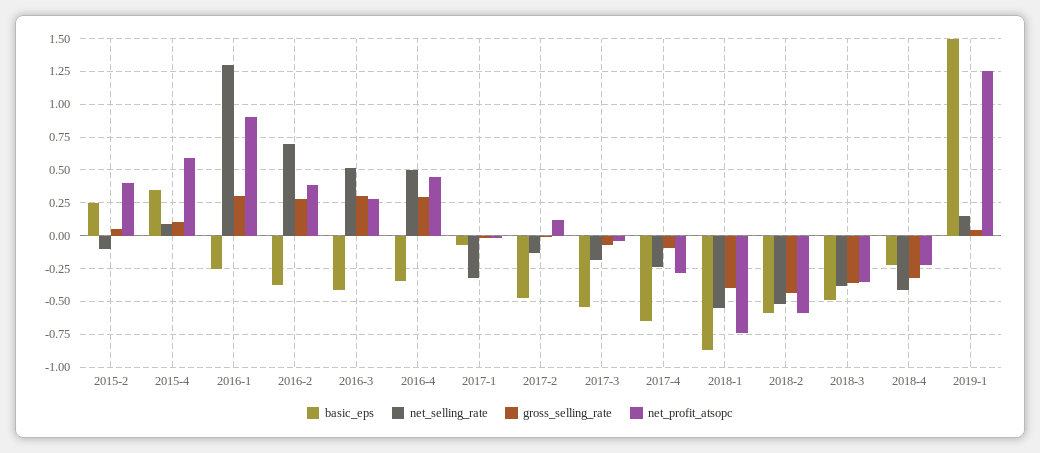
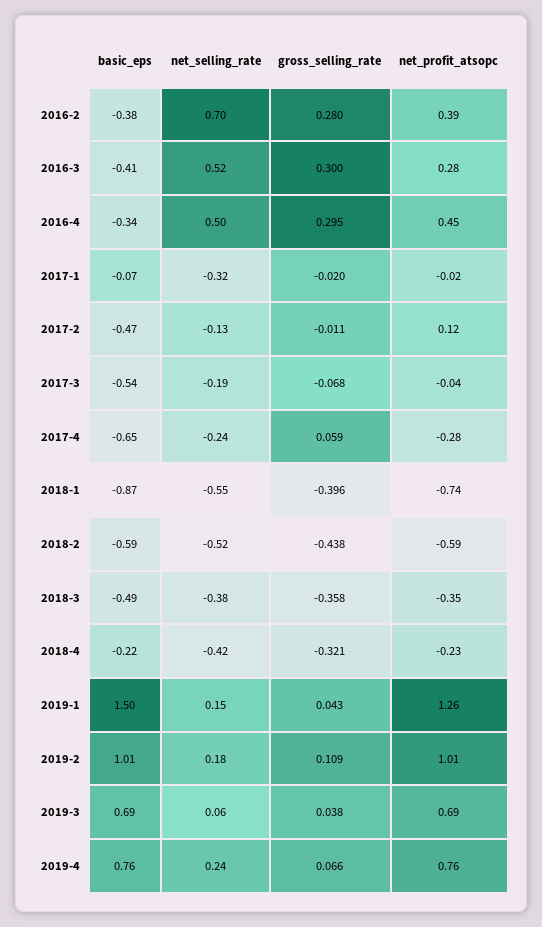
basic_eps, 2015-2: 0.25 -> none
net_selling_rate, 2015-2: -0.1 -> none
gross_selling_rate, 2015-2: 0.05 -> none
net_profit_atsopc, 2015-2: 0.4 -> none
basic_eps, 2015-4: 0.35 -> none
net_selling_rate, 2015-4: 0.1 -> none
gross_selling_rate, 2015-4: 0.1 -> none
net_profit_atsopc, 2015-4: 0.6 -> none
basic_eps, 2016-1: -0.25 -> none
net_selling_rate, 2016-1: 1.3 -> none
gross_selling_rate, 2016-1: 0.3 -> none
net_profit_atsopc, 2016-1: 0.9 -> none
gross_selling_rate, 2017-4: -0.1 -> 0.059
basic_eps, 2019-2: none -> 1.01
net_selling_rate, 2019-2: none -> 0.18
gross_selling_rate, 2019-2: none -> 0.109
net_profit_atsopc, 2019-2: none -> 1.01
basic_eps, 2019-3: none -> 0.69
net_selling_rate, 2019-3: none -> 0.06
gross_selling_rate, 2019-3: none -> 0.038
net_profit_atsopc, 2019-3: none -> 0.69
basic_eps, 2019-4: none -> 0.76
net_selling_rate, 2019-4: none -> 0.24
gross_selling_rate, 2019-4: none -> 0.066
net_profit_atsopc, 2019-4: none -> 0.76

